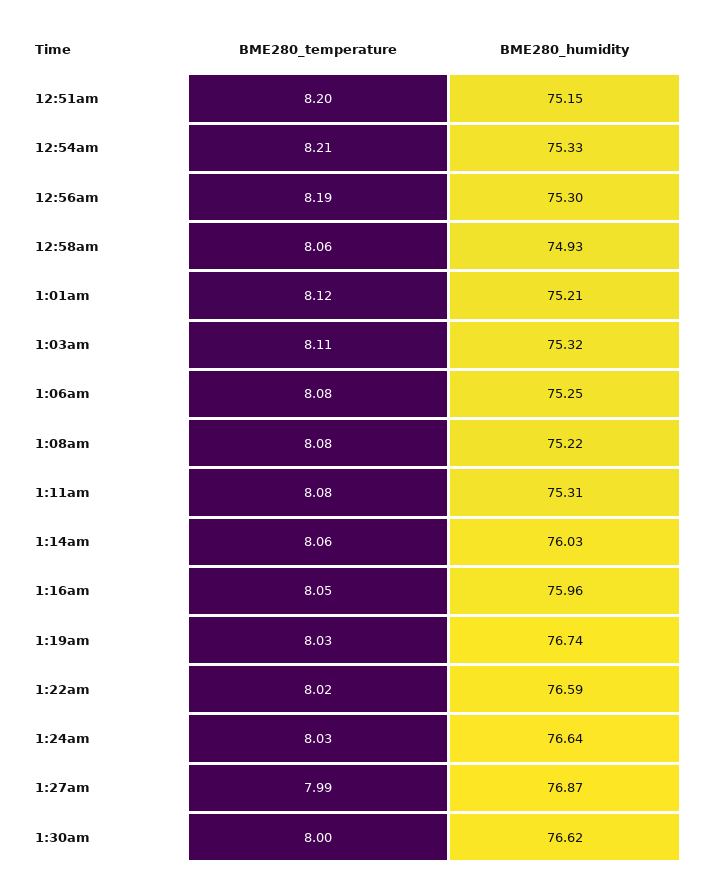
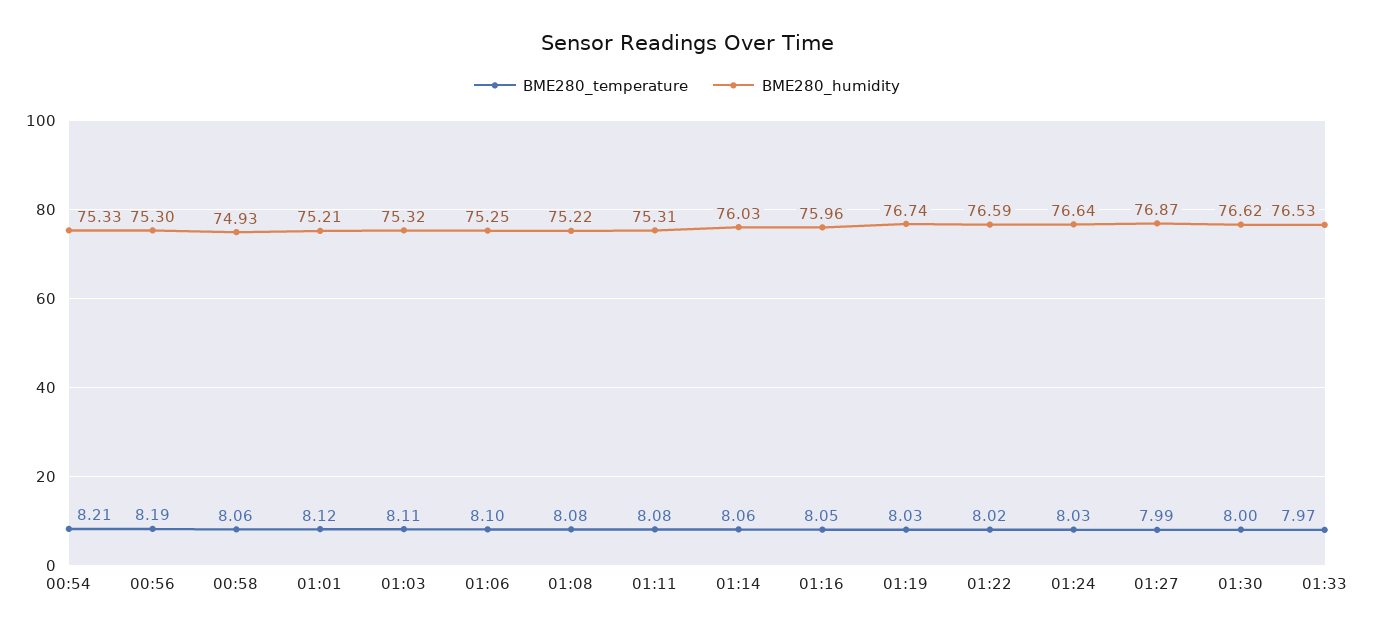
BME280_temperature, 12:51am: 8.2 -> none
BME280_humidity, 12:51am: 75.15 -> none
BME280_temperature, 1:06am: 8.08 -> 8.1
BME280_temperature, 01:33: none -> 7.97
BME280_humidity, 01:33: none -> 76.53

